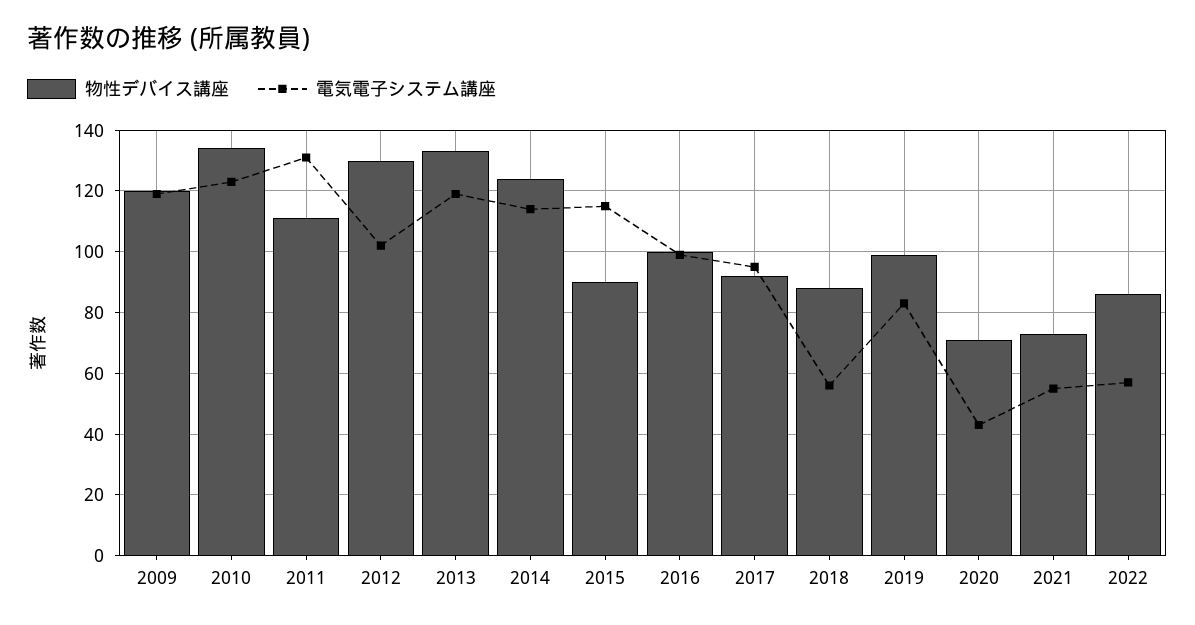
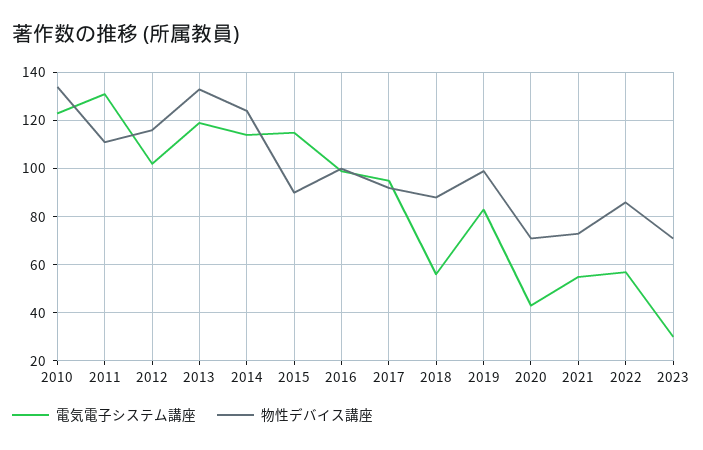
物性デバイス講座, 2009: 120 -> none
電気電子システム講座, 2009: 120 -> none
物性デバイス講座, 2012: 130 -> 115
電気電子システム講座, 2023: none -> 30
物性デバイス講座, 2023: none -> 70

